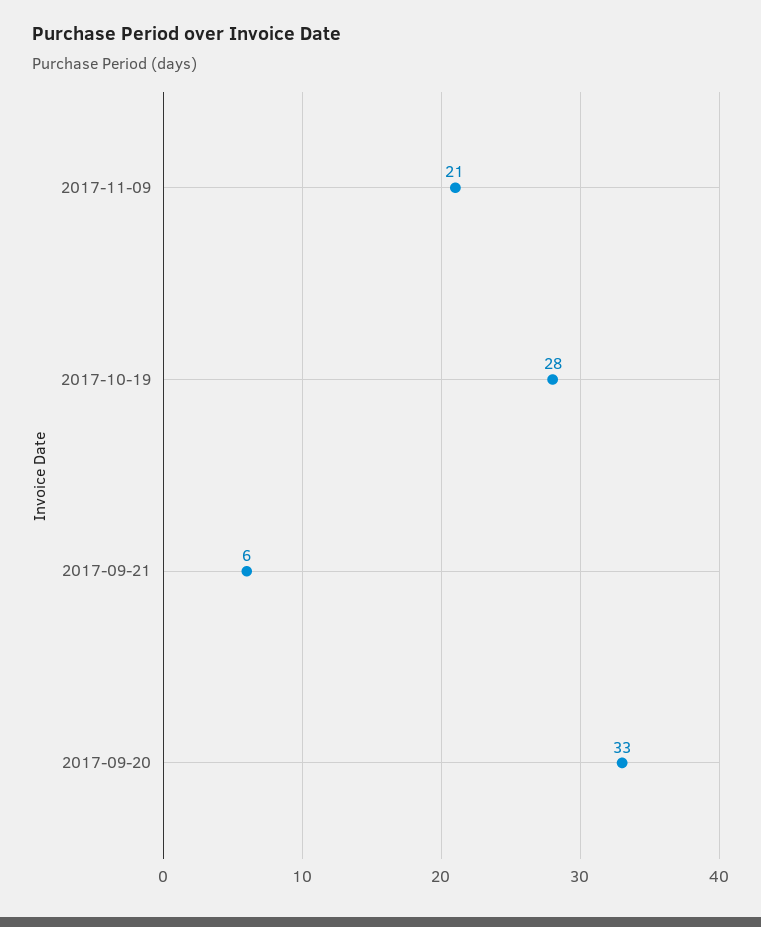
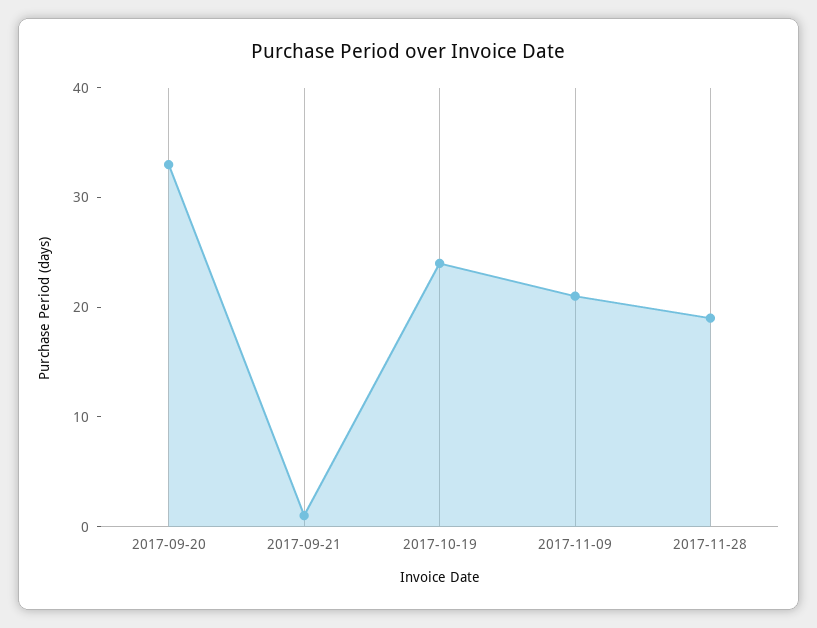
2017-10-19: 28 -> 24
2017-09-21: 6 -> 1
2017-11-28: none -> 19

